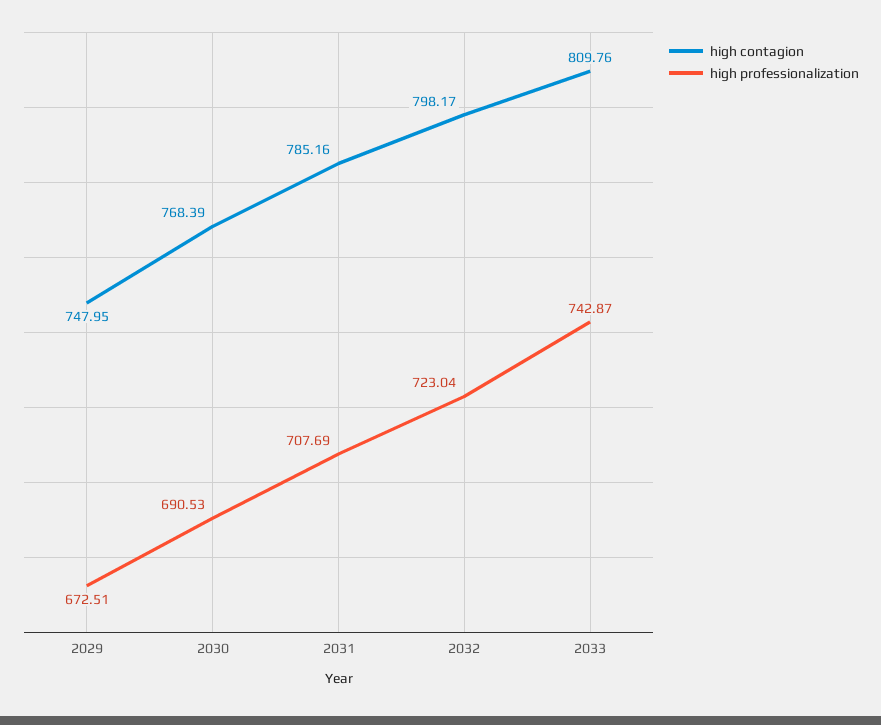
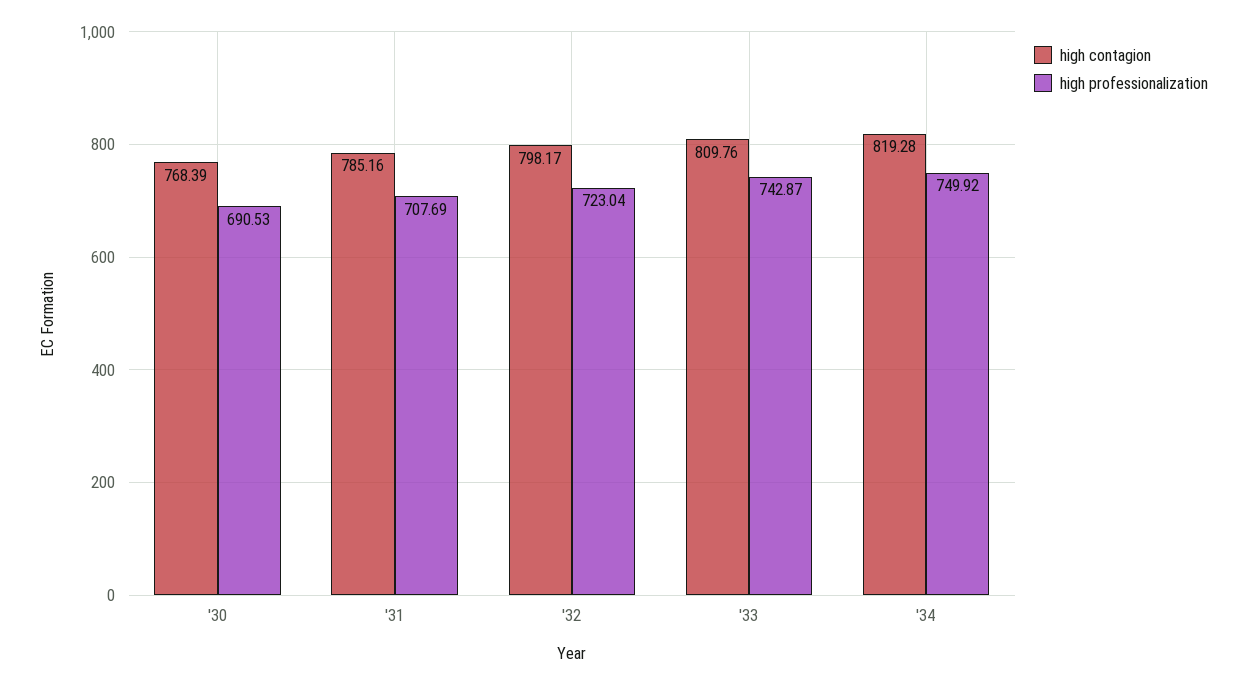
high contagion, 2029: 747.95 -> none
high professionalization, 2029: 672.51 -> none
high contagion, '34: none -> 819.28
high professionalization, '34: none -> 749.92

